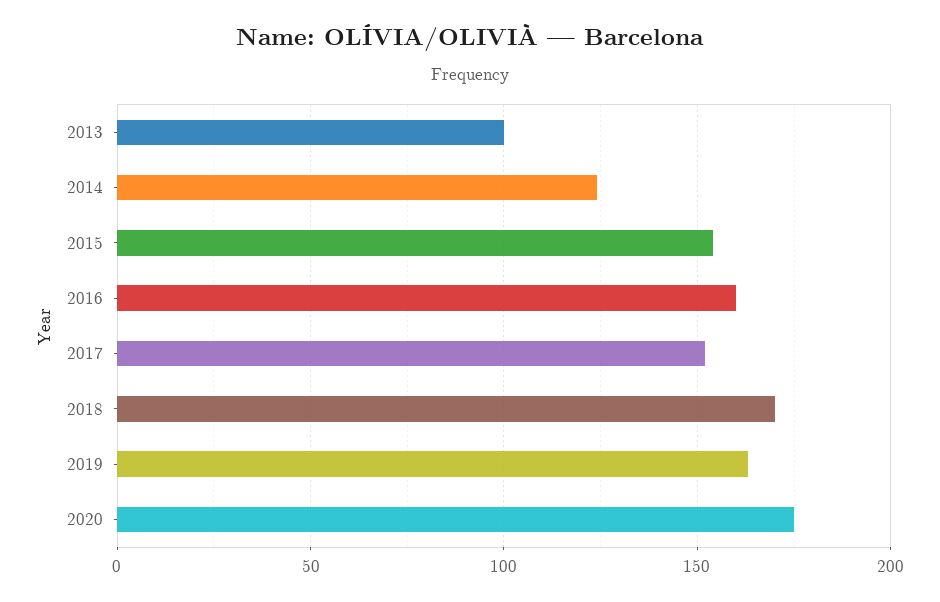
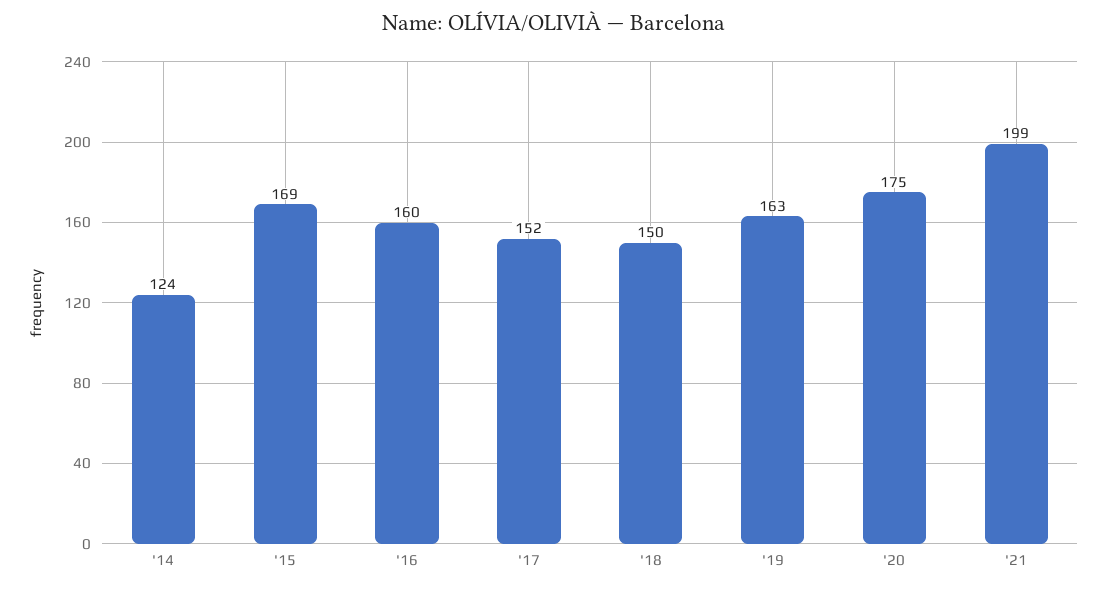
2013: 100 -> none
2015: 155 -> 169
2018: 170 -> 150
'21: none -> 199

